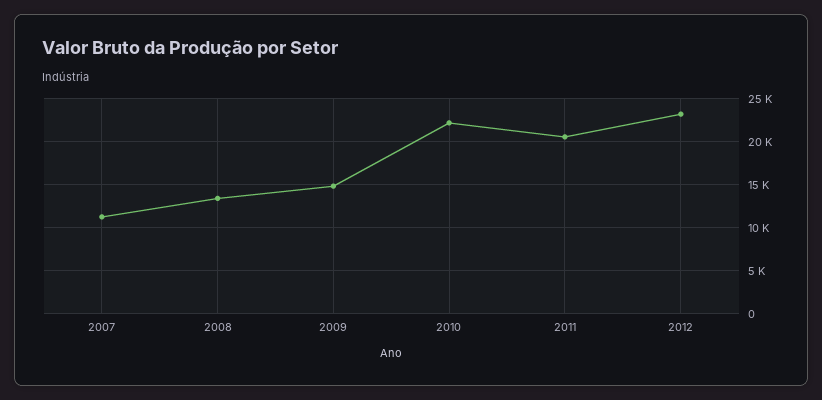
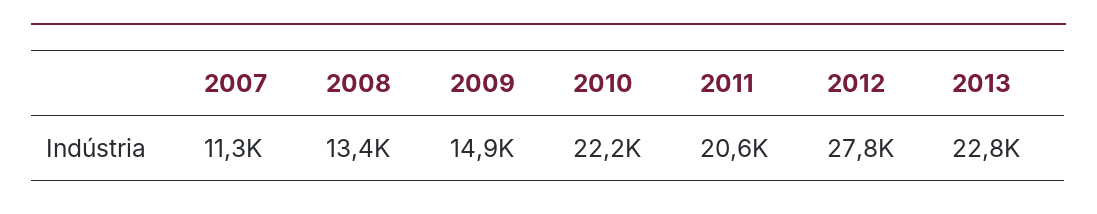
2012: 23000 -> 27800
2013: none -> 22800

